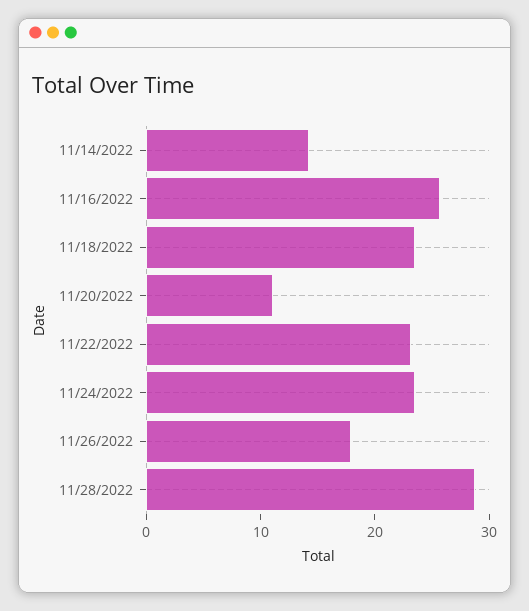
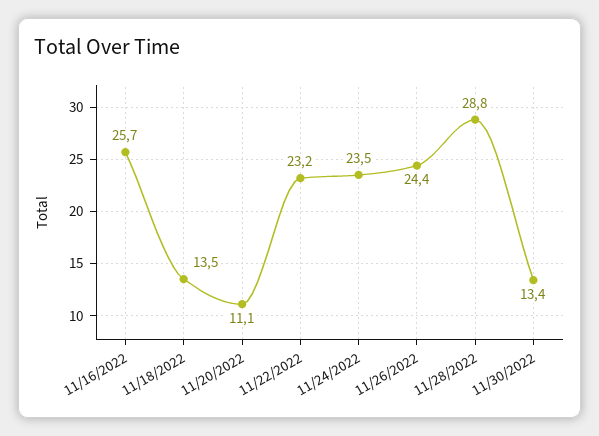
11/14/2022: 14 -> none
11/18/2022: 24 -> 13.5
11/26/2022: 18 -> 24.4
11/30/2022: none -> 13.4

